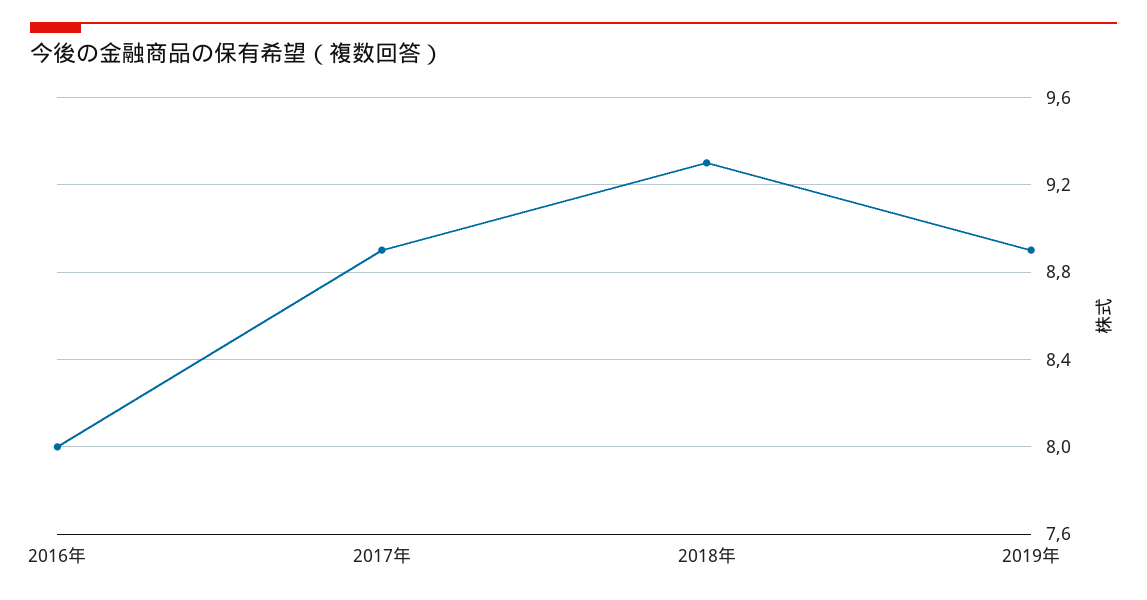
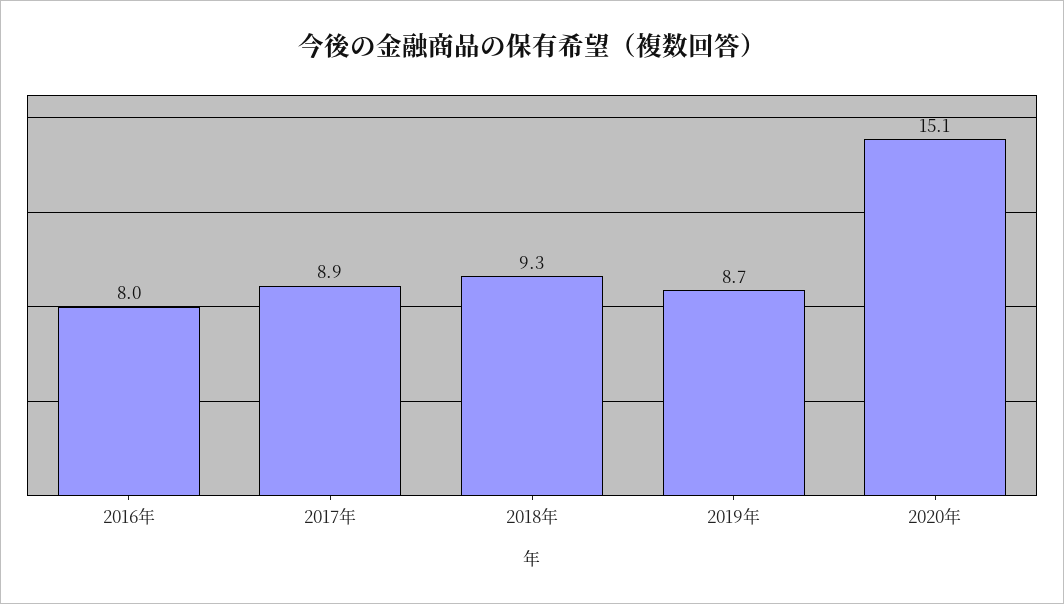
2019年: 8.9 -> 8.7
2020年: none -> 15.1

